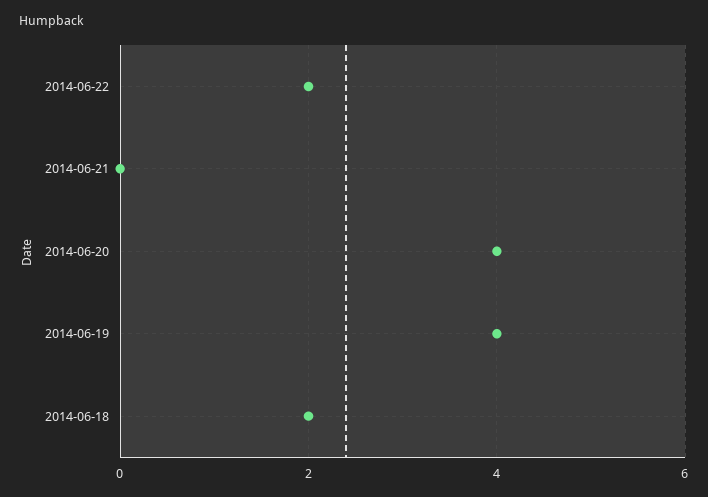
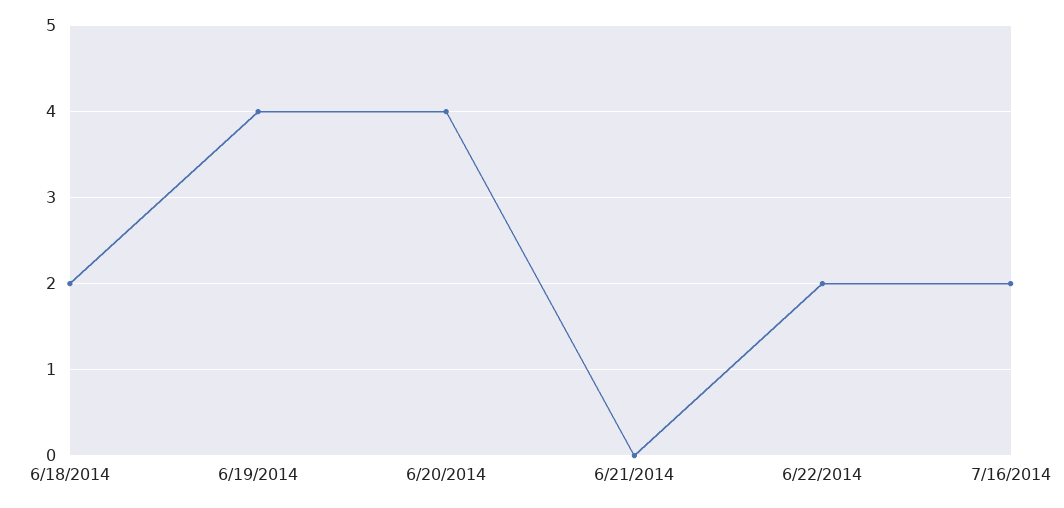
7/16/2014: none -> 2

